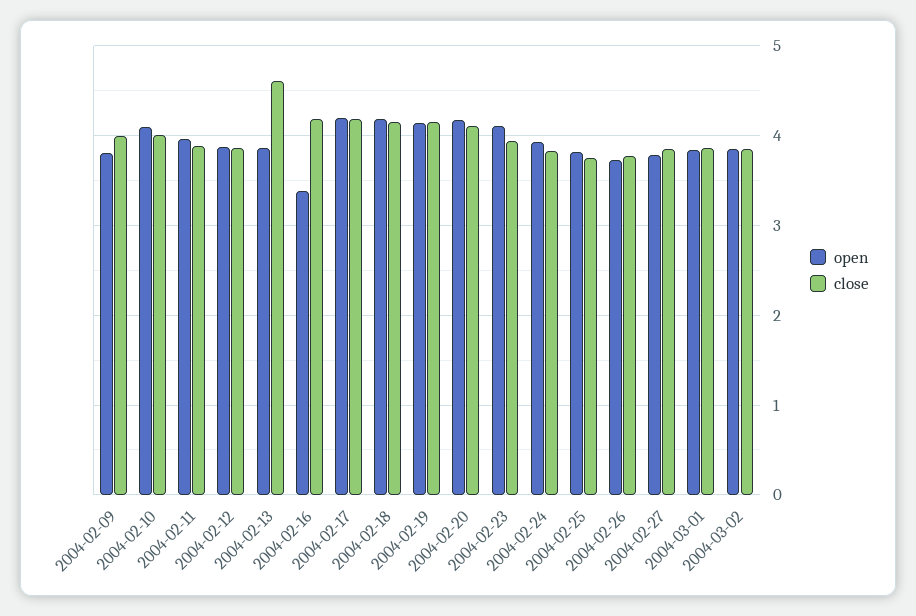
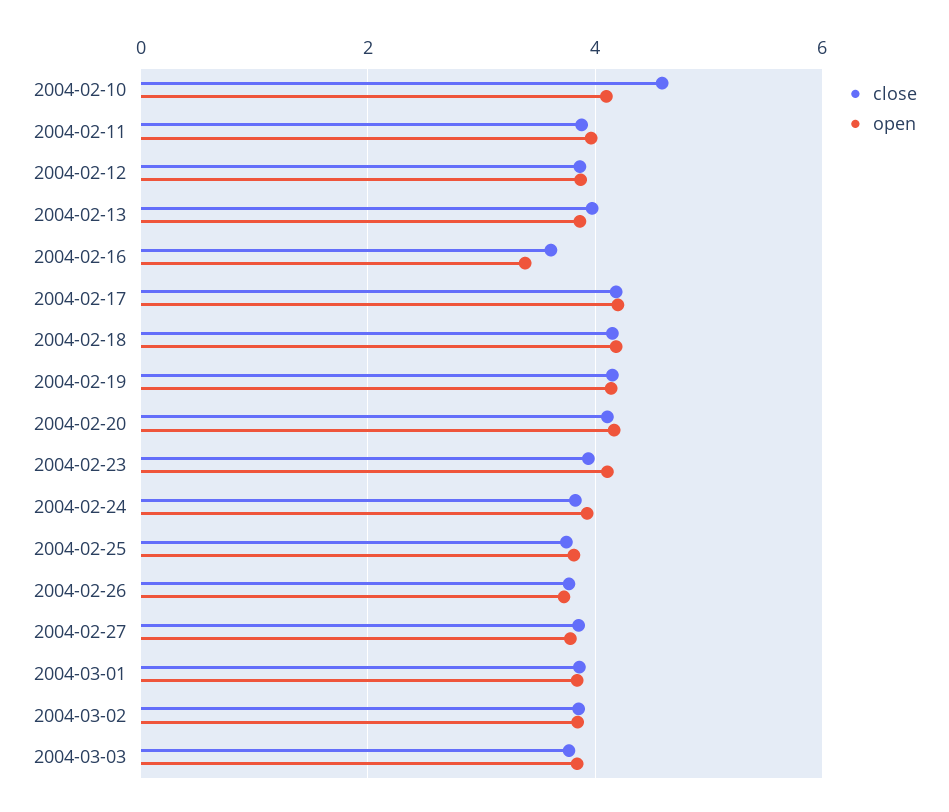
open, 2004-02-09: 3.8 -> none
close, 2004-02-09: 4 -> none
close, 2004-02-10: 4 -> 4.6
close, 2004-02-13: 4.6 -> 4
close, 2004-02-16: 4.2 -> 3.6
close, 2004-03-03: none -> 3.8
open, 2004-03-03: none -> 3.8

